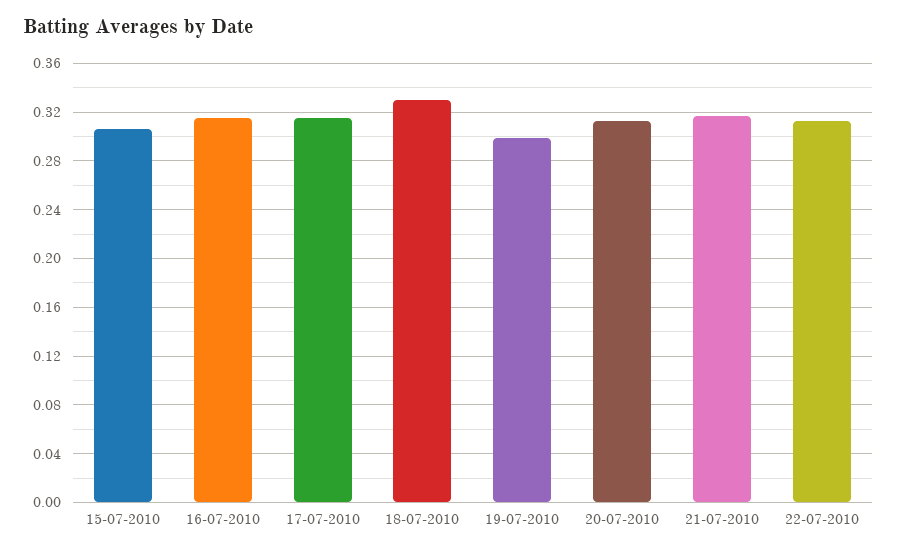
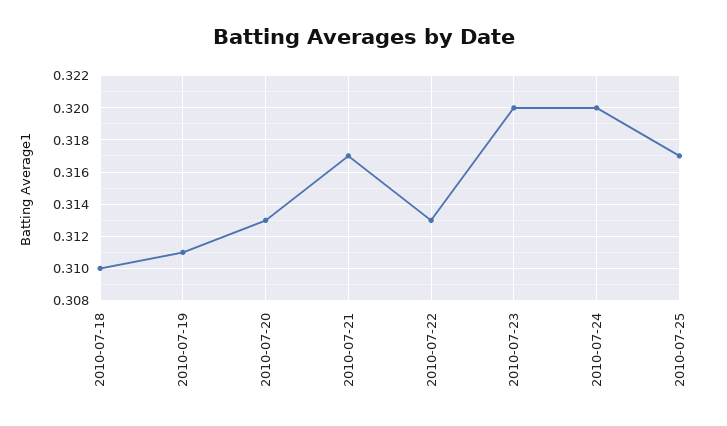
15-07-2010: 0.305 -> none
16-07-2010: 0.315 -> none
17-07-2010: 0.315 -> none
18-07-2010: 0.33 -> 0.31
19-07-2010: 0.3 -> 0.311
2010-07-23: none -> 0.32
2010-07-24: none -> 0.32
2010-07-25: none -> 0.317

